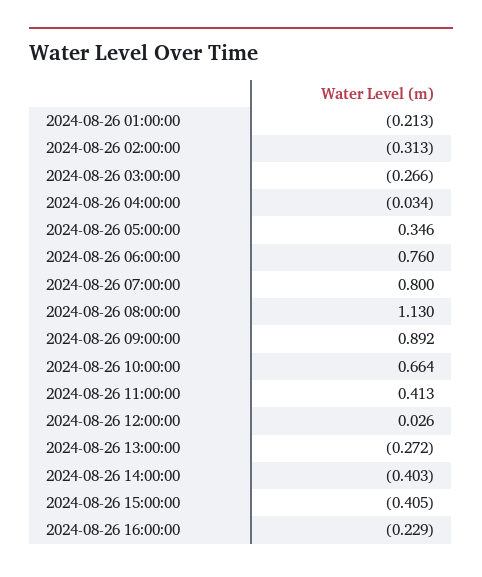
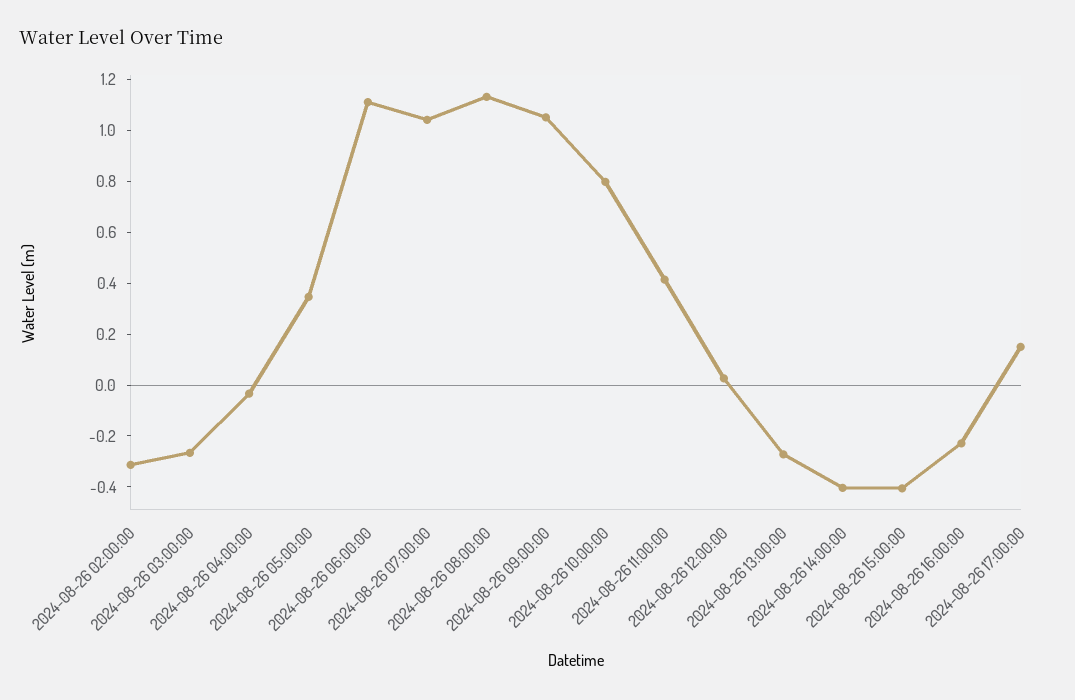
2024-08-26 01:00:00: -0.213 -> none
2024-08-26 06:00:00: 0.76 -> 1.1
2024-08-26 07:00:00: 0.8 -> 1.05
2024-08-26 09:00:00: 0.892 -> 1.05
2024-08-26 10:00:00: 0.664 -> 0.8
2024-08-26 17:00:00: none -> 0.15

